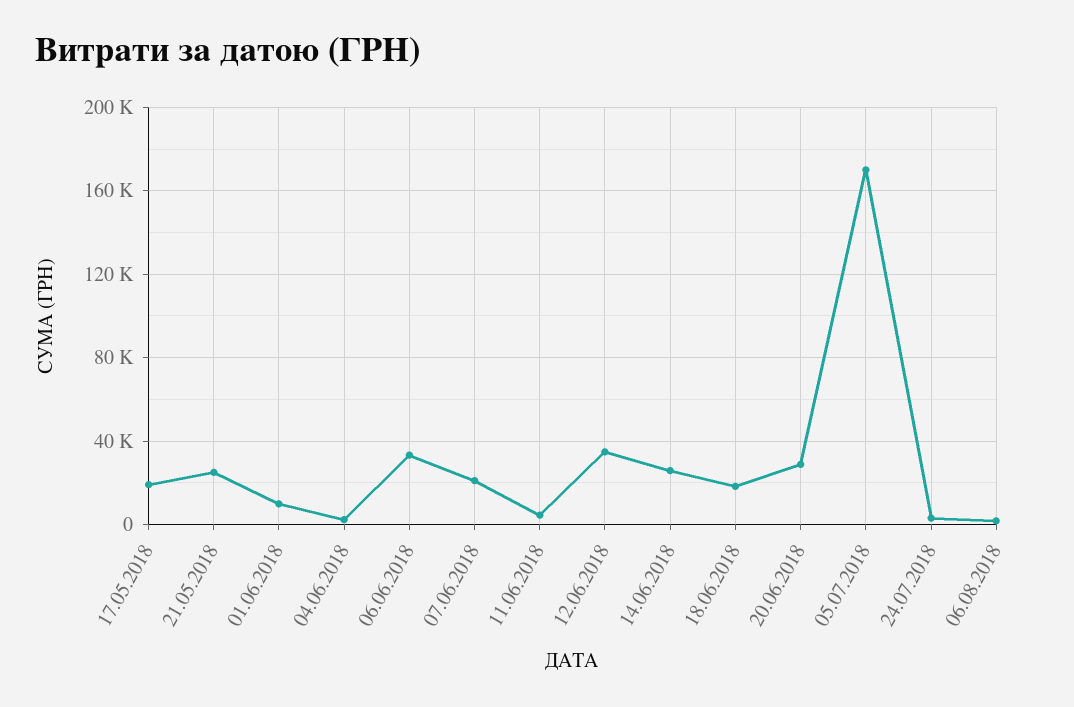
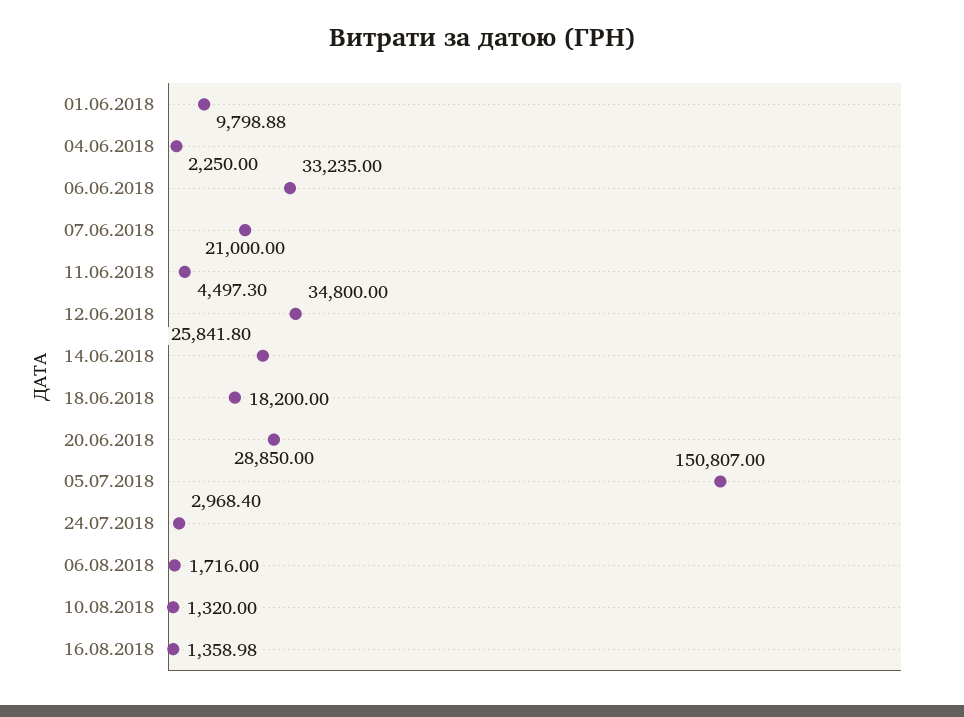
17.05.2018: 20000 -> none
21.05.2018: 25000 -> none
05.07.2018: 170000 -> 150807
10.08.2018: none -> 1320
16.08.2018: none -> 1358.98

